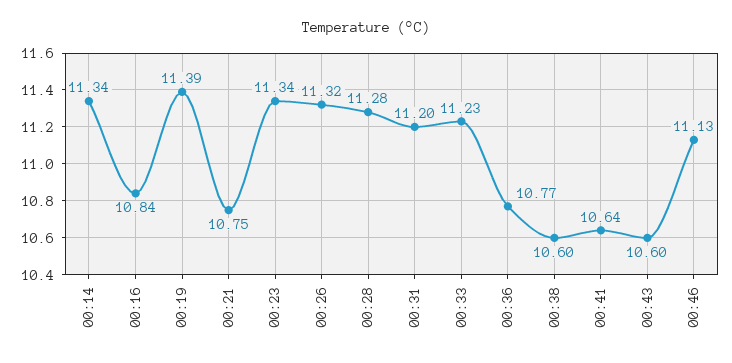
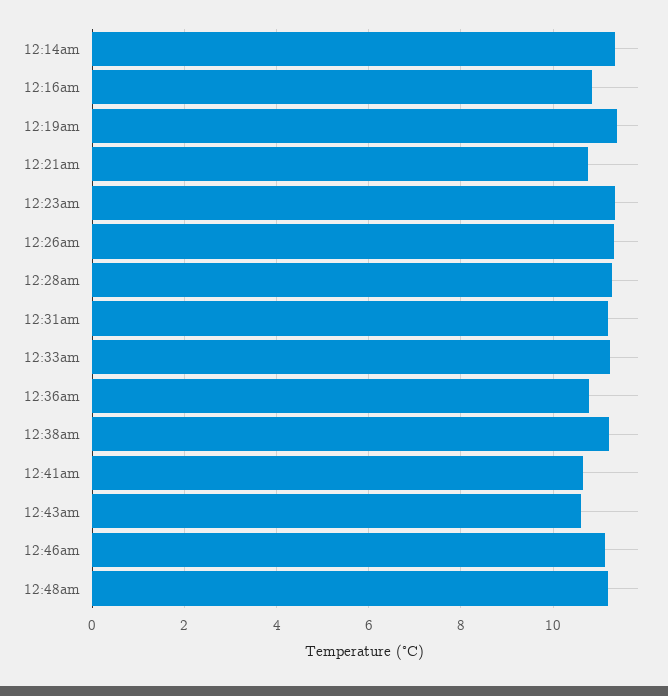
00:38: 10.6 -> 11.2
12:48am: none -> 11.2

